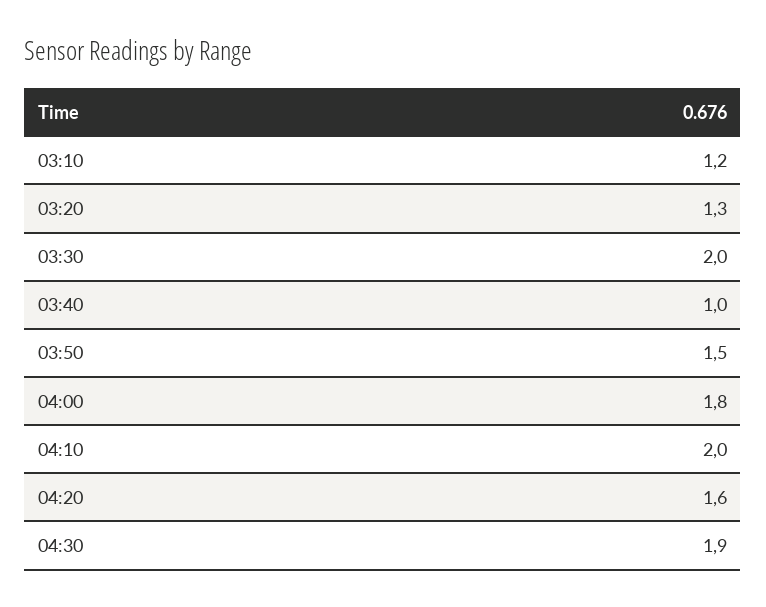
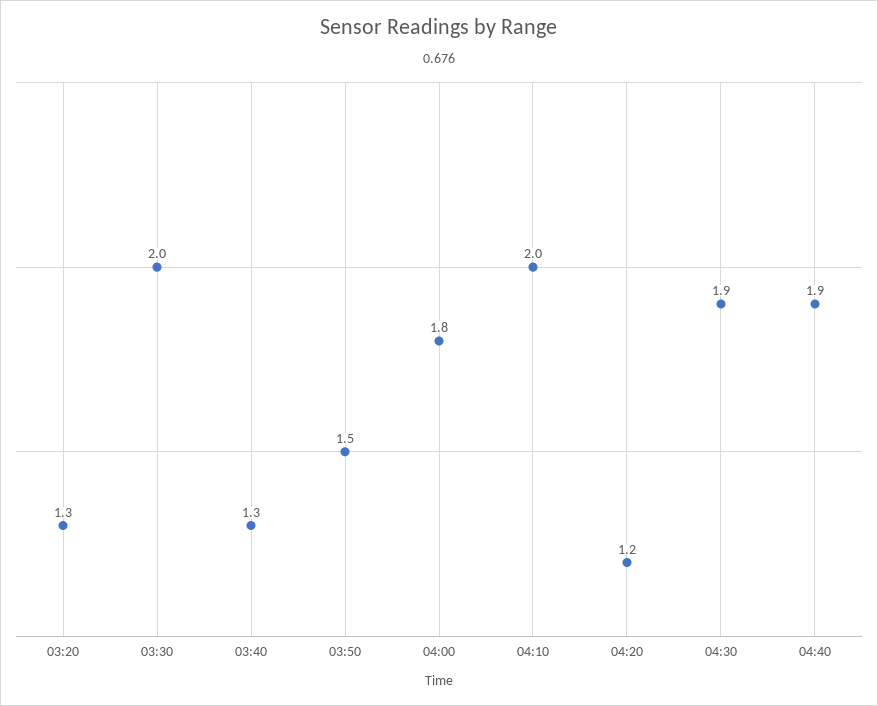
03:10: 1.2 -> none
03:40: 1 -> 1.3
04:20: 1.6 -> 1.2
04:40: none -> 1.9

